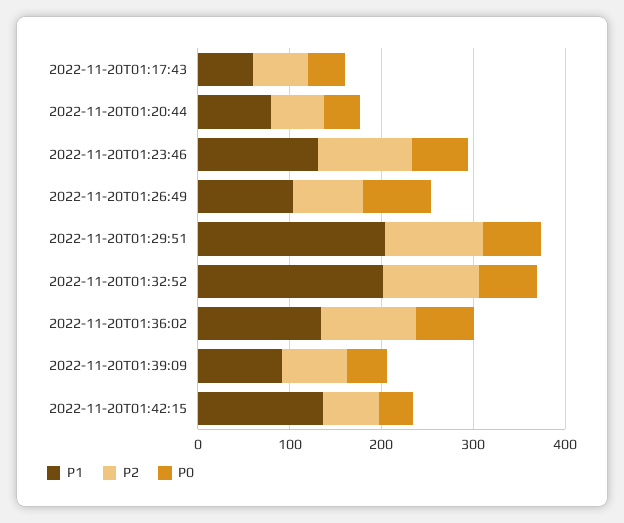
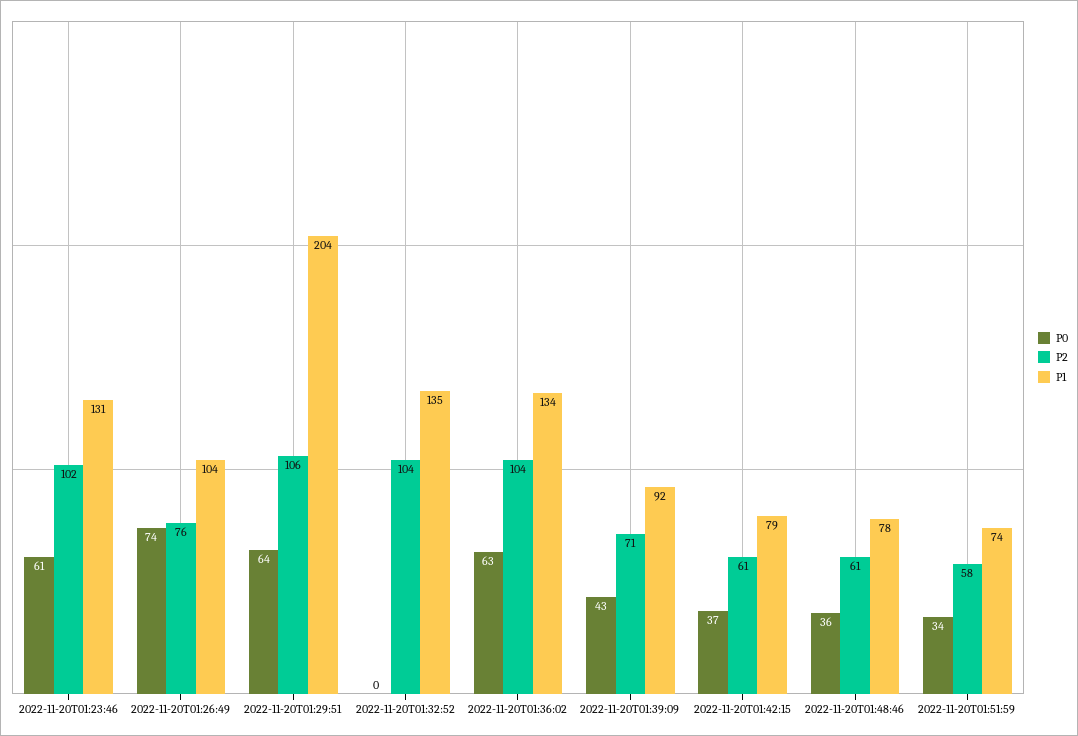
P1, 2022-11-20T01:17:43: 60 -> none
P2, 2022-11-20T01:17:43: 60 -> none
P0, 2022-11-20T01:17:43: 40 -> none
P1, 2022-11-20T01:20:44: 80 -> none
P2, 2022-11-20T01:20:44: 60 -> none
P0, 2022-11-20T01:20:44: 40 -> none
P1, 2022-11-20T01:32:52: 200 -> 135
P0, 2022-11-20T01:32:52: 60 -> 0
P1, 2022-11-20T01:42:15: 140 -> 79
P0, 2022-11-20T01:48:46: none -> 36
P2, 2022-11-20T01:48:46: none -> 61
P1, 2022-11-20T01:48:46: none -> 78
P0, 2022-11-20T01:51:59: none -> 34
P2, 2022-11-20T01:51:59: none -> 58
P1, 2022-11-20T01:51:59: none -> 74

